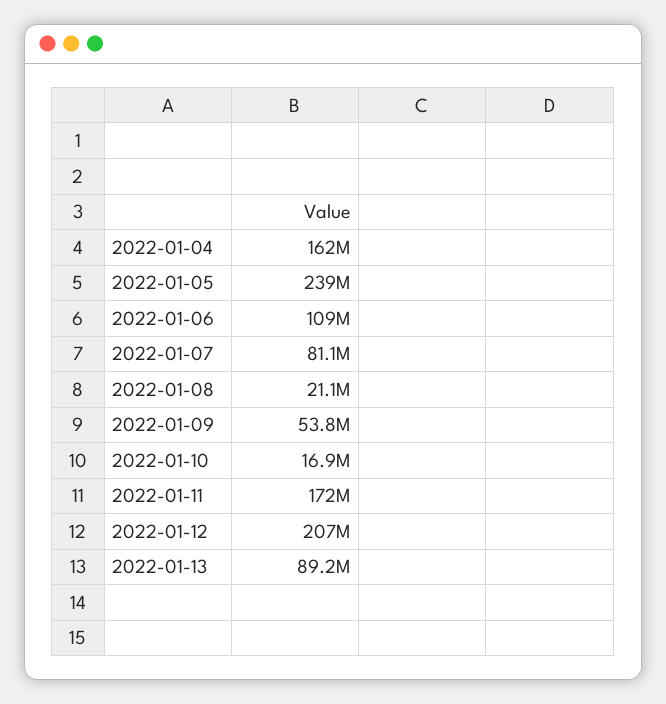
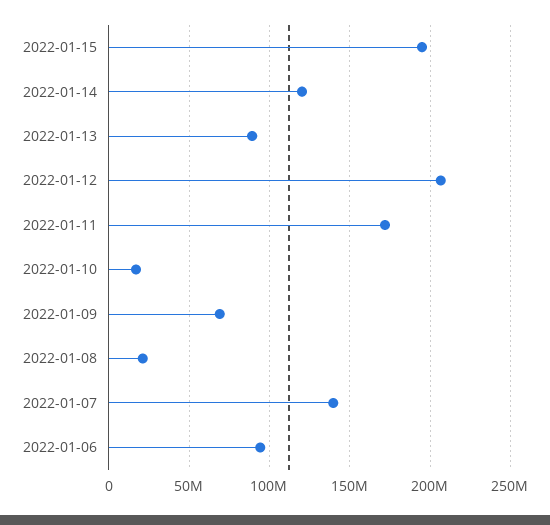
2022-01-04: 162000000 -> none
2022-01-05: 239000000 -> none
2022-01-06: 109000000 -> 95000000
2022-01-07: 81100000 -> 140000000
2022-01-09: 53800000 -> 70000000
2022-01-15: none -> 195000000
2022-01-14: none -> 120000000

